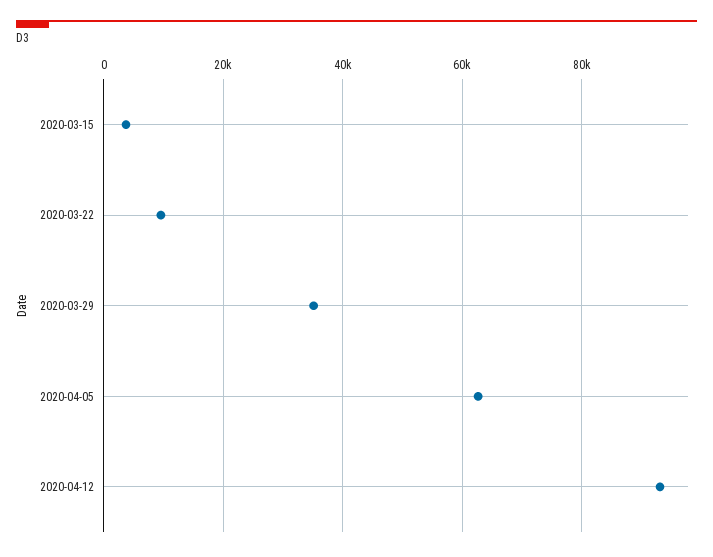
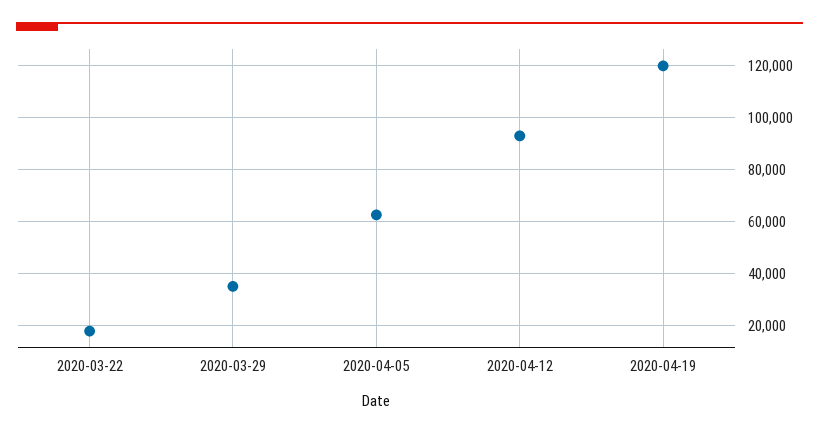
2020-03-15: 4000 -> none
2020-03-22: 10000 -> 17500
2020-04-19: none -> 120000

